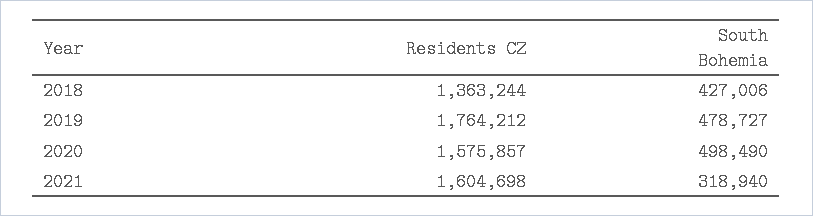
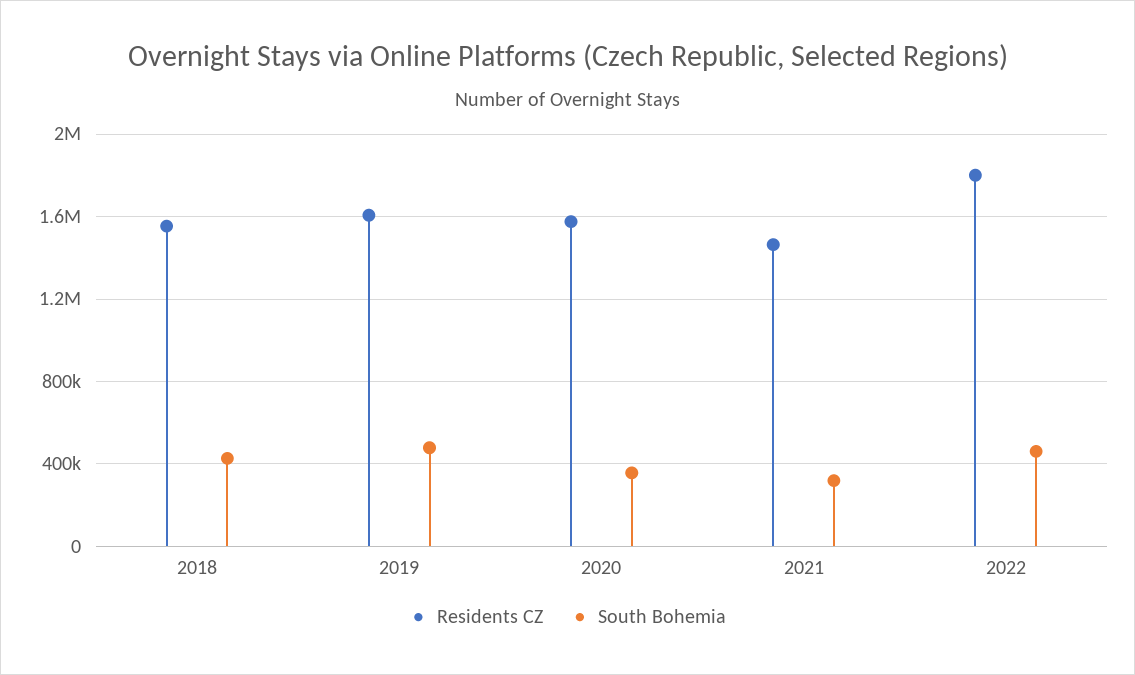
Residents CZ, 2018: 1363244 -> 1550000
Residents CZ, 2019: 1764212 -> 1600000
South Bohemia, 2020: 498490 -> 350000
Residents CZ, 2021: 1604698 -> 1450000
Residents CZ, 2022: none -> 1800000
South Bohemia, 2022: none -> 450000

